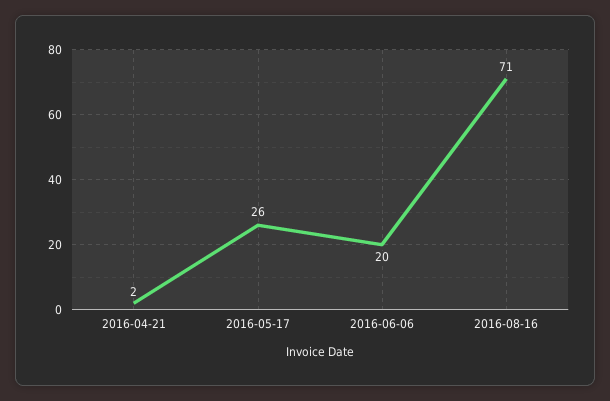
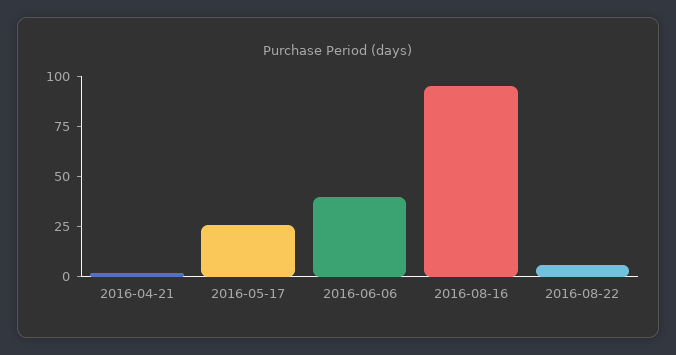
2016-06-06: 20 -> 40
2016-08-16: 71 -> 95
2016-08-22: none -> 5

